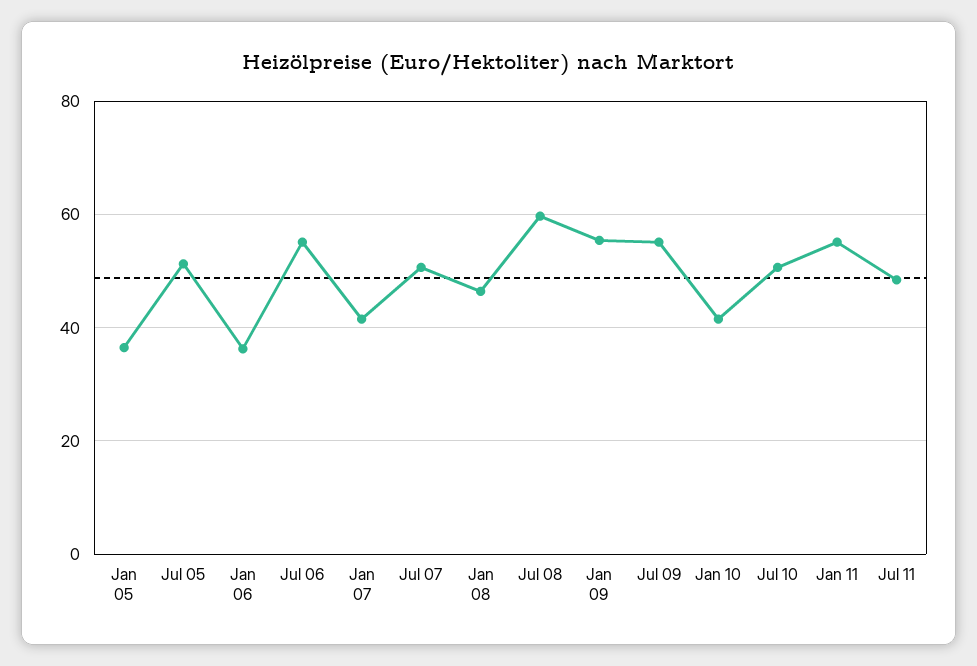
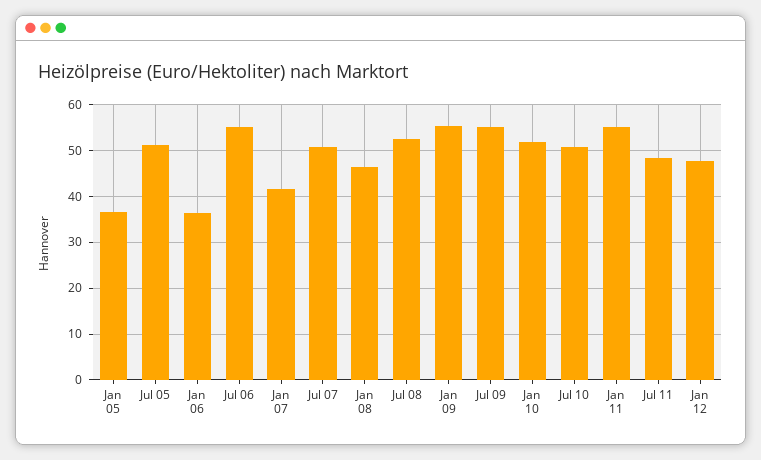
Jul 08: 60 -> 52
Jan 10: 42 -> 52
Jan 12: none -> 48

